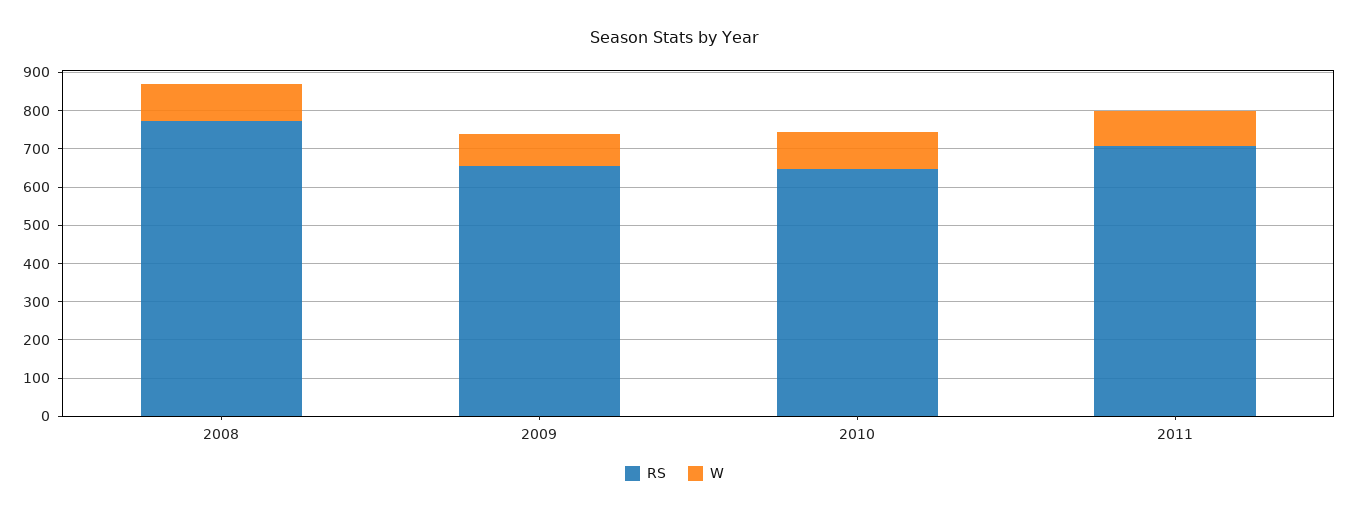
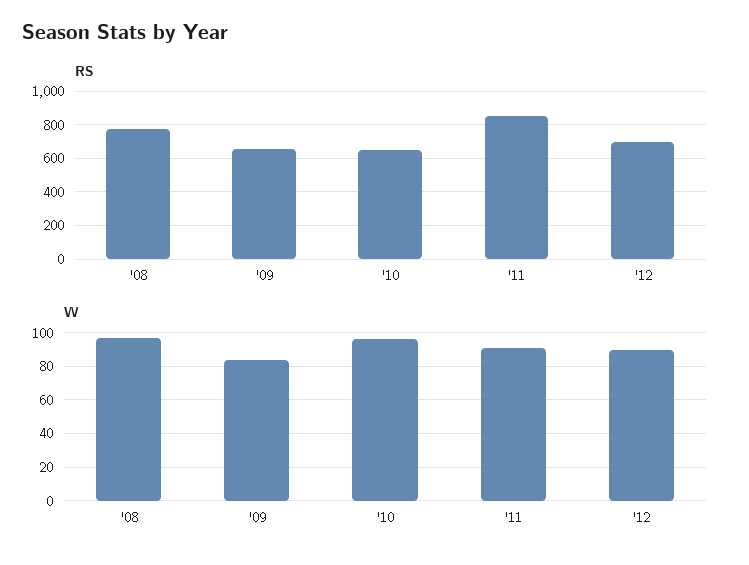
RS, 2011: 700 -> 850
RS, '12: none -> 700
W, '12: none -> 90

